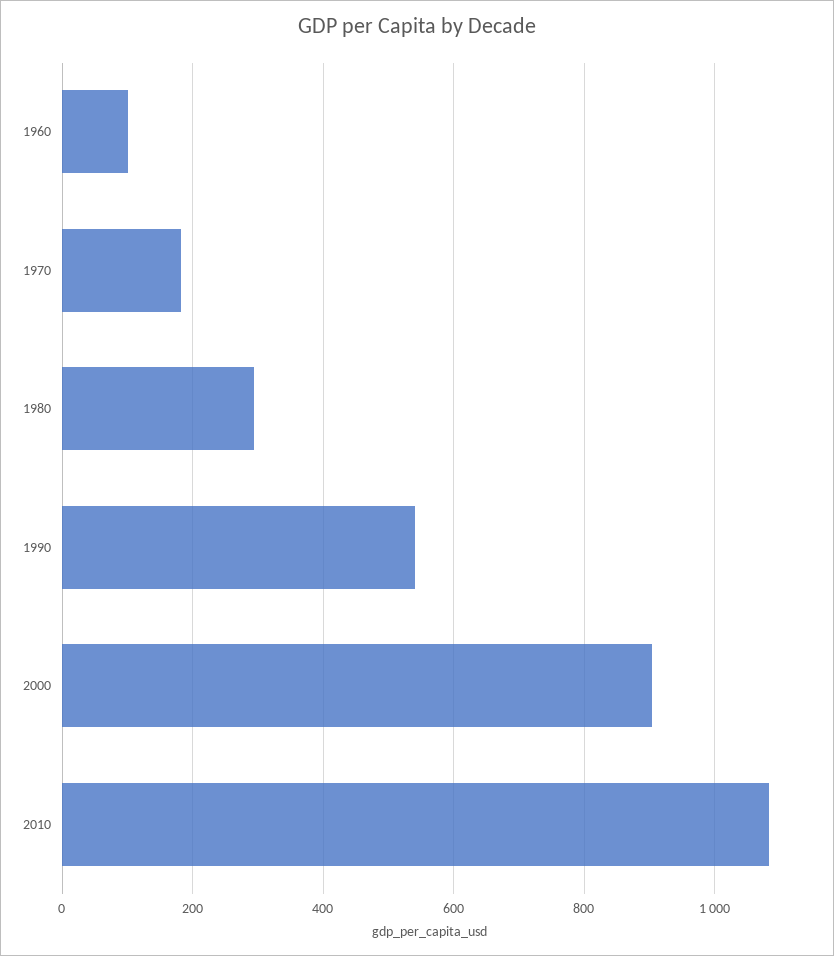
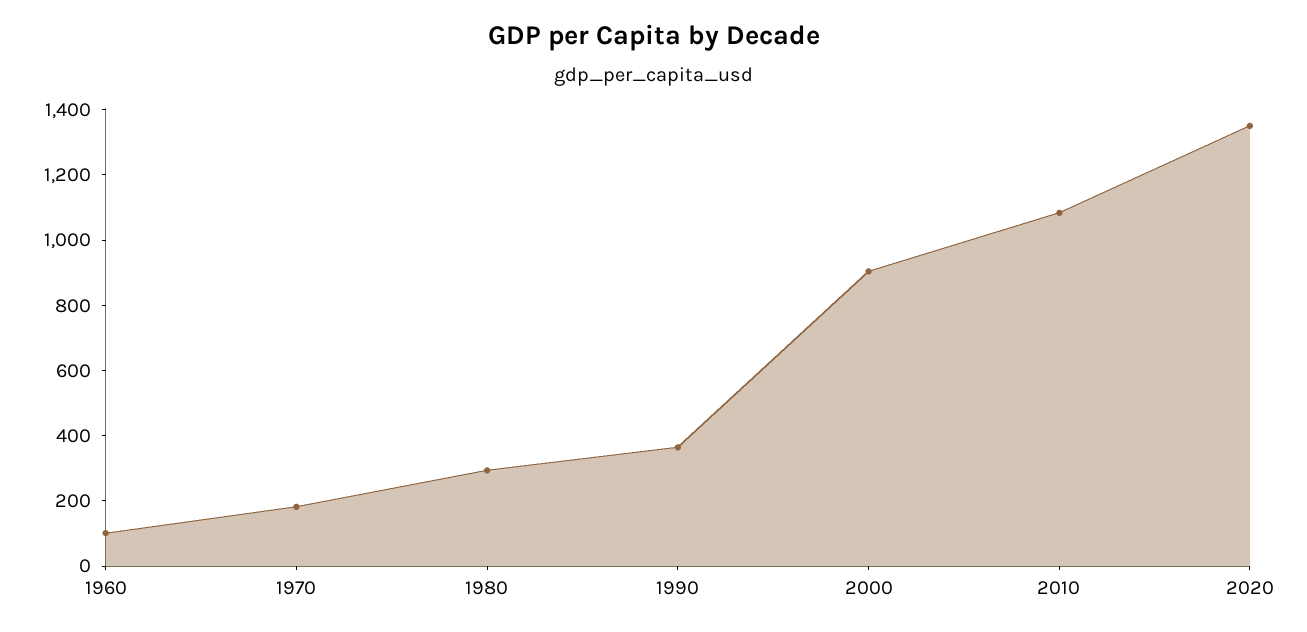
1990: 540 -> 350
2020: none -> 1350

